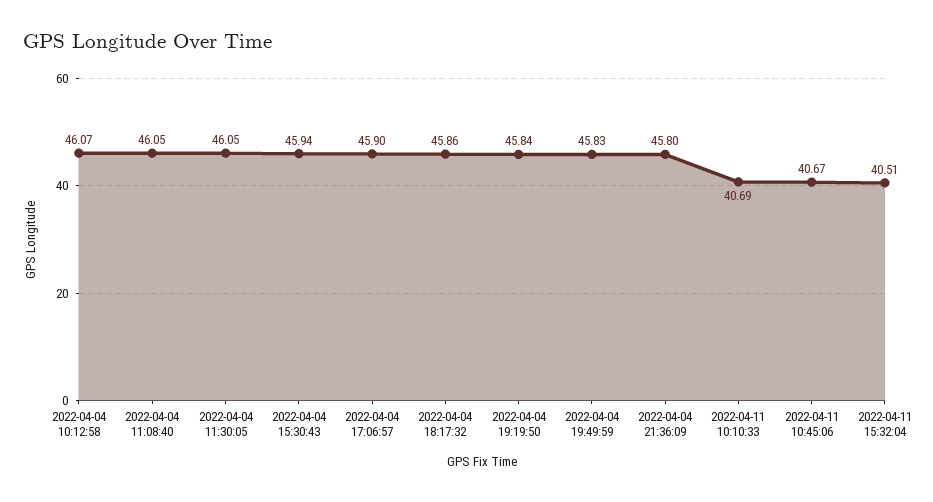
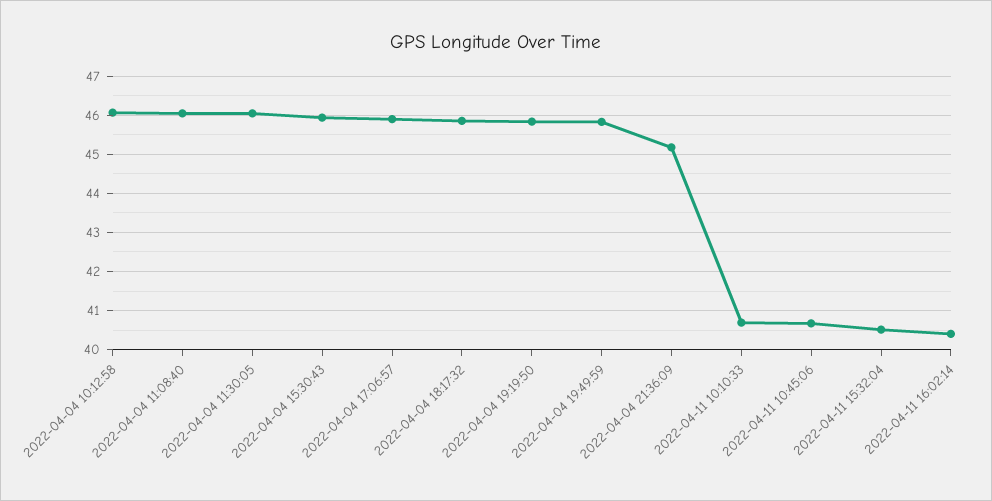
2022-04-04 21:36:09: 45.8 -> 45.2
2022-04-11 16:02:14: none -> 40.4

